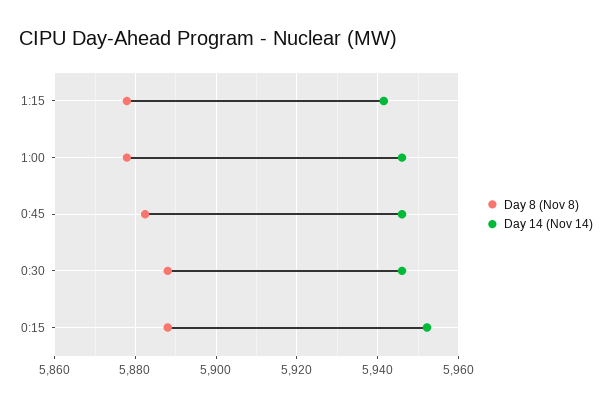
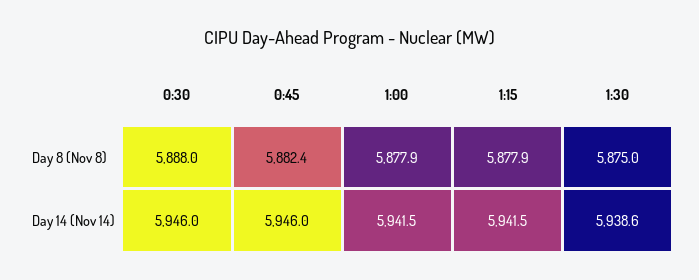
Day 14 (Nov 14), 1:00: 5946 -> 5941.5
Day 8 (Nov 8), 0:15: 5888 -> none
Day 14 (Nov 14), 0:15: 5952 -> none
Day 8 (Nov 8), 1:30: none -> 5875
Day 14 (Nov 14), 1:30: none -> 5938.6

